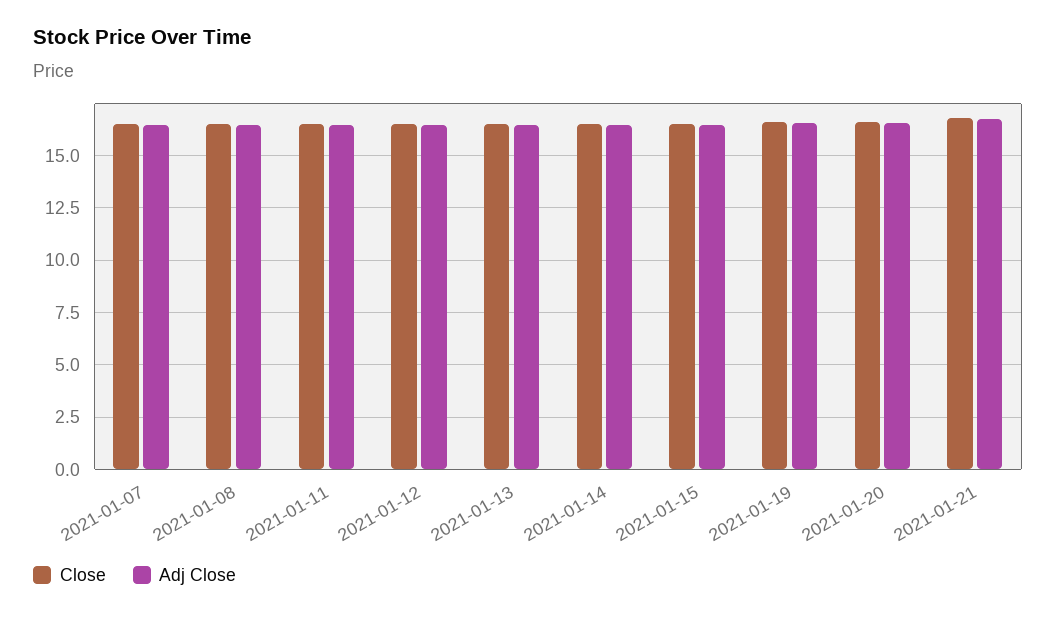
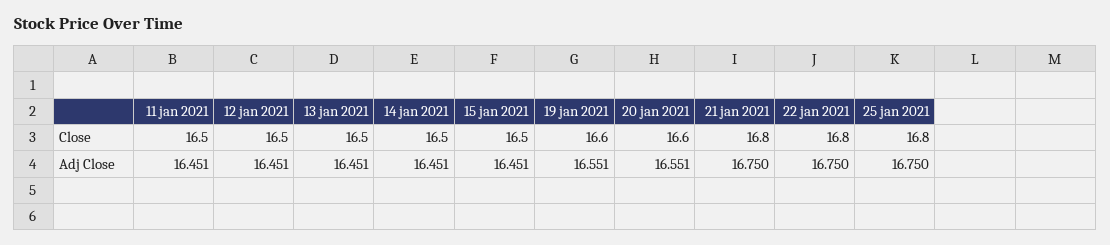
Close, 2021-01-07: 16.5 -> none
Adj Close, 2021-01-07: 16.5 -> none
Close, 2021-01-08: 16.5 -> none
Adj Close, 2021-01-08: 16.5 -> none
Close, 22 jan 2021: none -> 16.8
Close, 25 jan 2021: none -> 16.8
Adj Close, 22 jan 2021: none -> 16.75
Adj Close, 25 jan 2021: none -> 16.75

